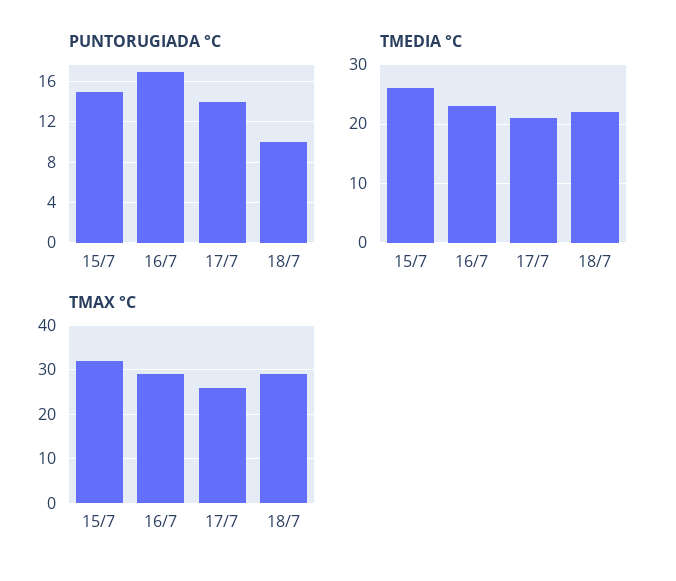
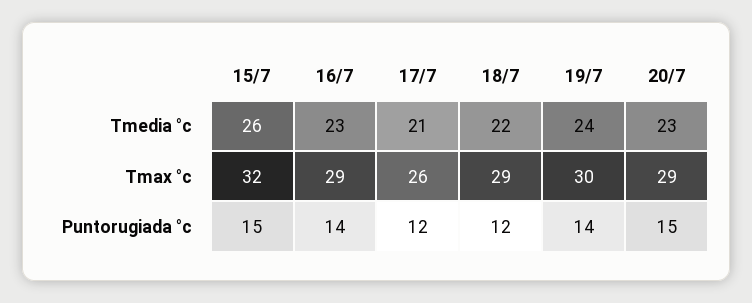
PUNTORUGIADA °C, 16/7: 17 -> 14
PUNTORUGIADA °C, 17/7: 14 -> 12
PUNTORUGIADA °C, 18/7: 10 -> 12
TMEDIA °C, 19/7: none -> 24
TMEDIA °C, 20/7: none -> 23
TMAX °C, 19/7: none -> 30
TMAX °C, 20/7: none -> 29
PUNTORUGIADA °C, 19/7: none -> 14
PUNTORUGIADA °C, 20/7: none -> 15

